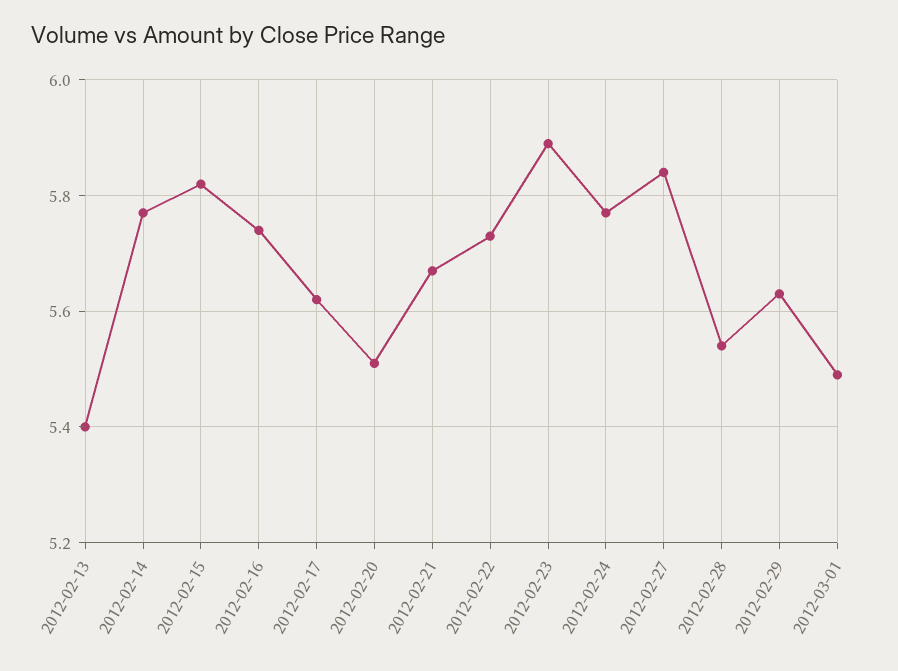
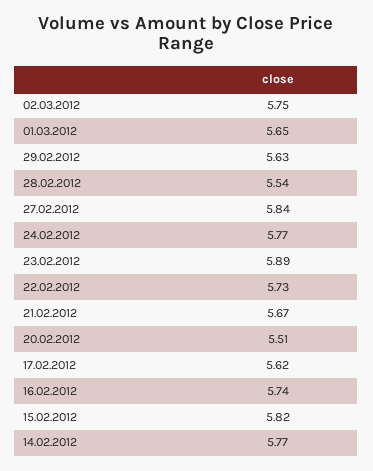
2012-02-13: 5.4 -> none
2012-03-01: 5.5 -> 5.65
02.03.2012: none -> 5.75

